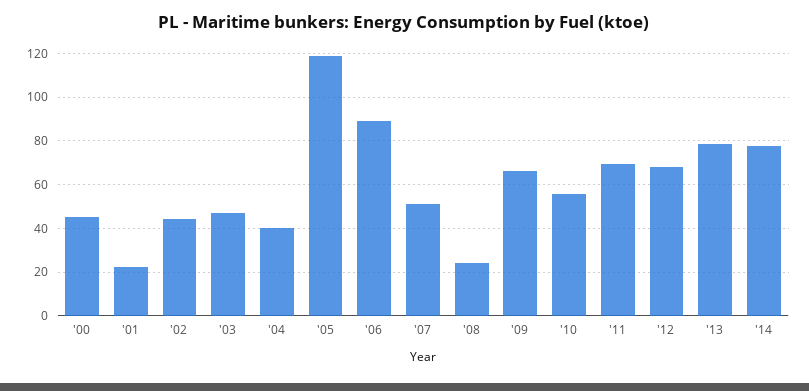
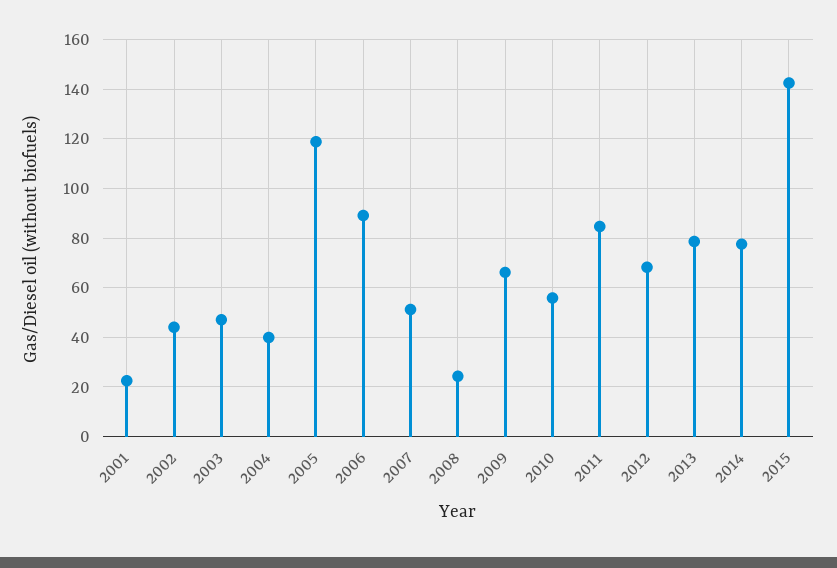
'00: 45 -> none
'11: 70 -> 85
2015: none -> 142.5

